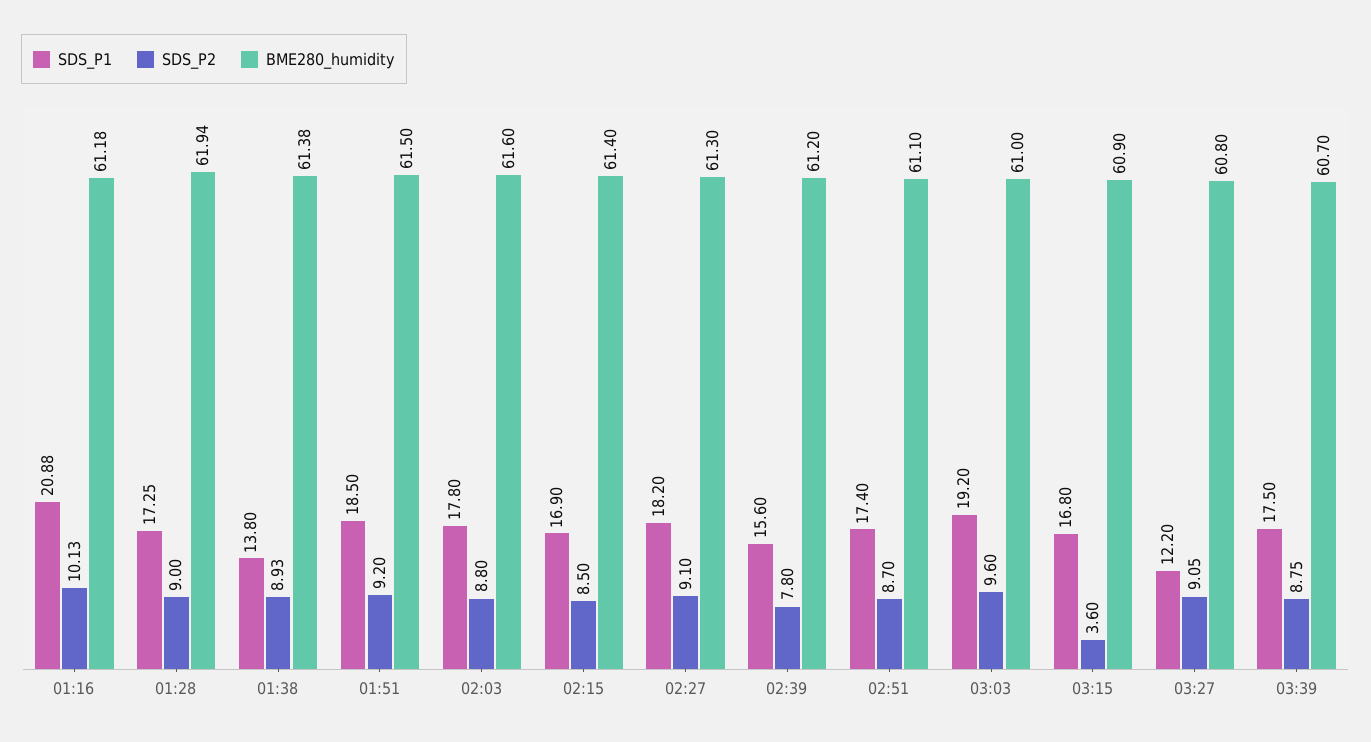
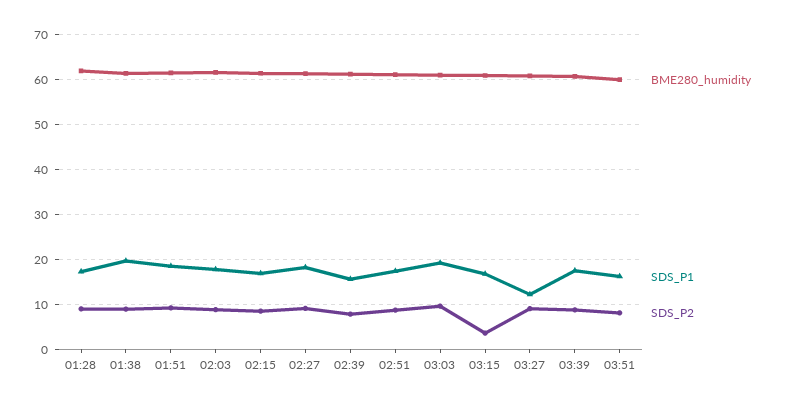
SDS_P1, 01:16: 20.88 -> none
SDS_P2, 01:16: 10.13 -> none
BME280_humidity, 01:16: 61.18 -> none
SDS_P1, 01:38: 13.8 -> 20
BME280_humidity, 03:51: none -> 60
SDS_P1, 03:51: none -> 16
SDS_P2, 03:51: none -> 8

